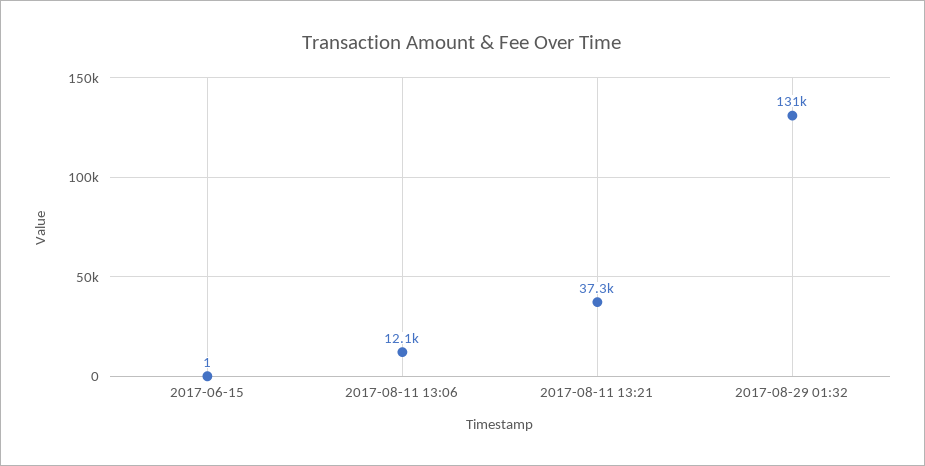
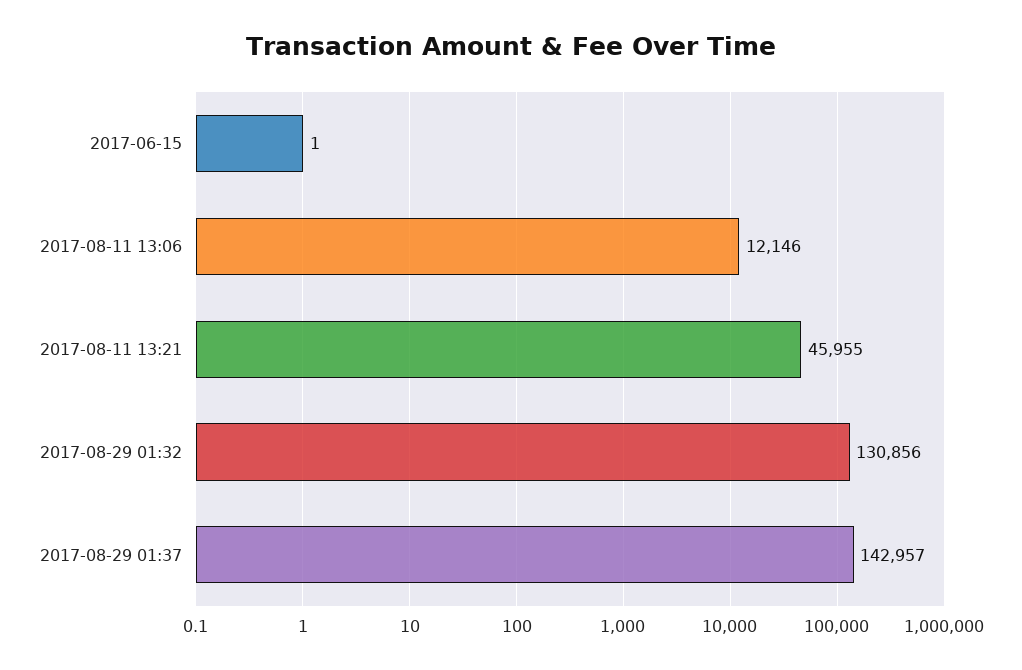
2017-08-11 13:21: 37300 -> 45955
2017-08-29 01:37: none -> 142957

